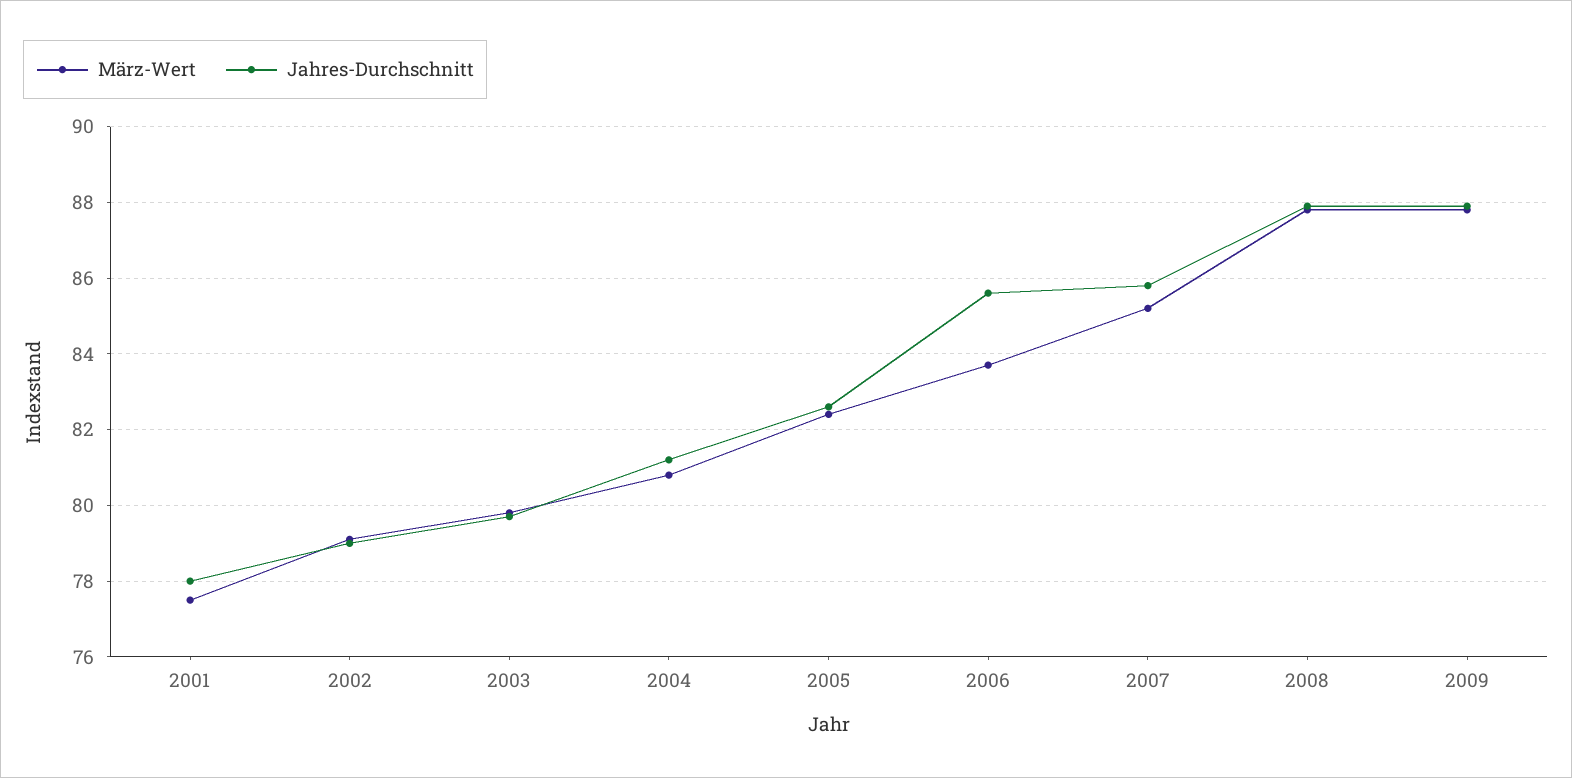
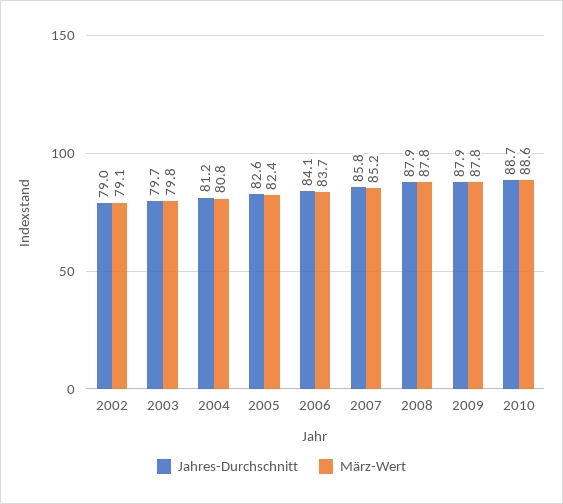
März-Wert, 2001: 77.5 -> none
Jahres-Durchschnitt, 2001: 78 -> none
Jahres-Durchschnitt, 2006: 85.5 -> 84.1
Jahres-Durchschnitt, 2010: none -> 88.7
März-Wert, 2010: none -> 88.6

